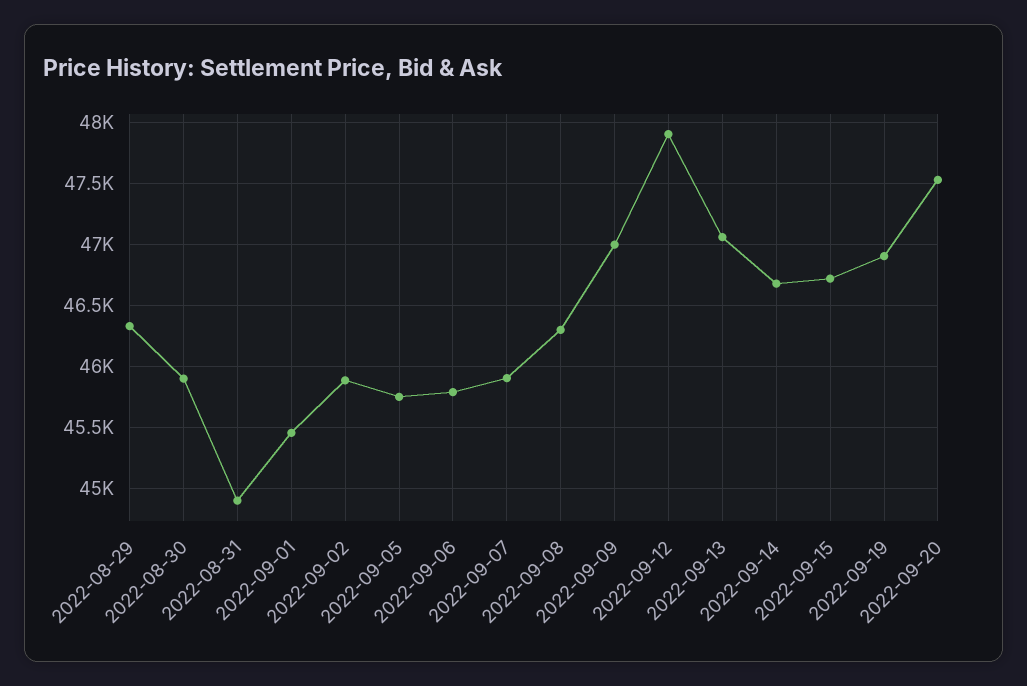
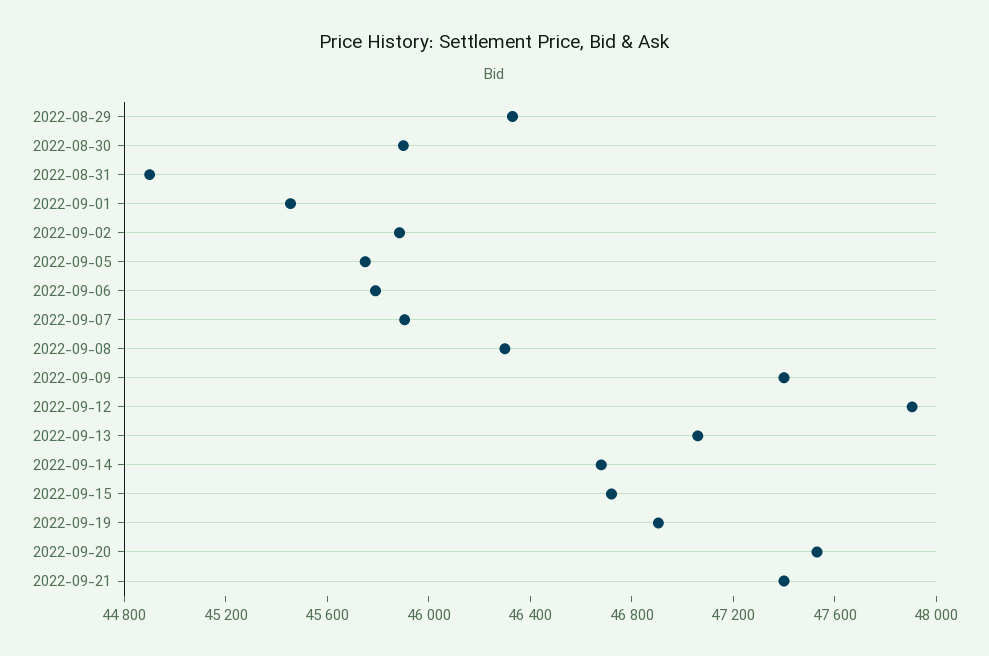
2022-09-09: 47000 -> 47400
2022-09-21: none -> 47400

